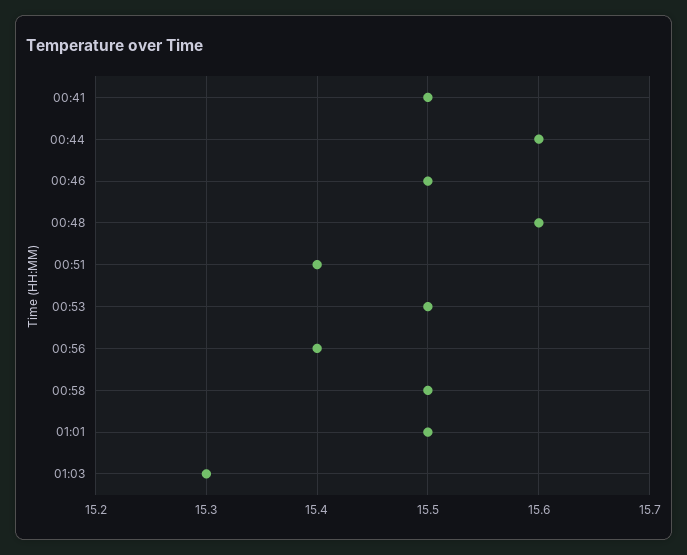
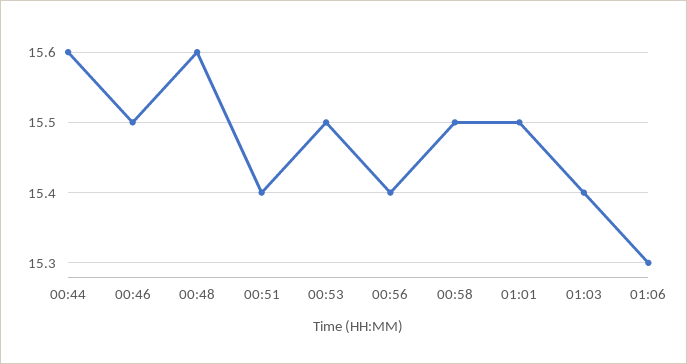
00:41: 15.5 -> none
01:03: 15.3 -> 15.4
01:06: none -> 15.3

